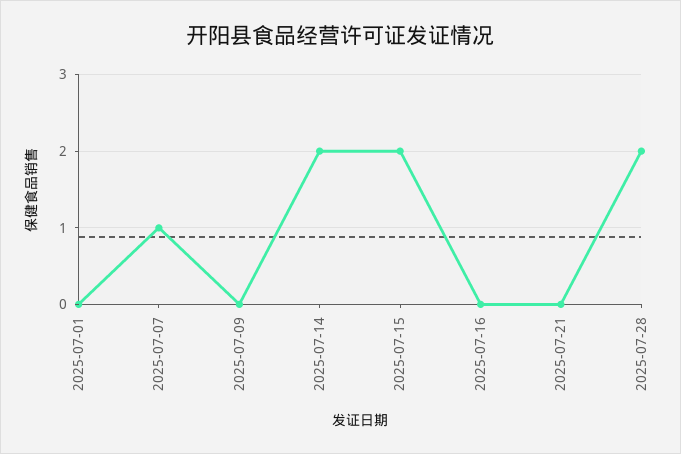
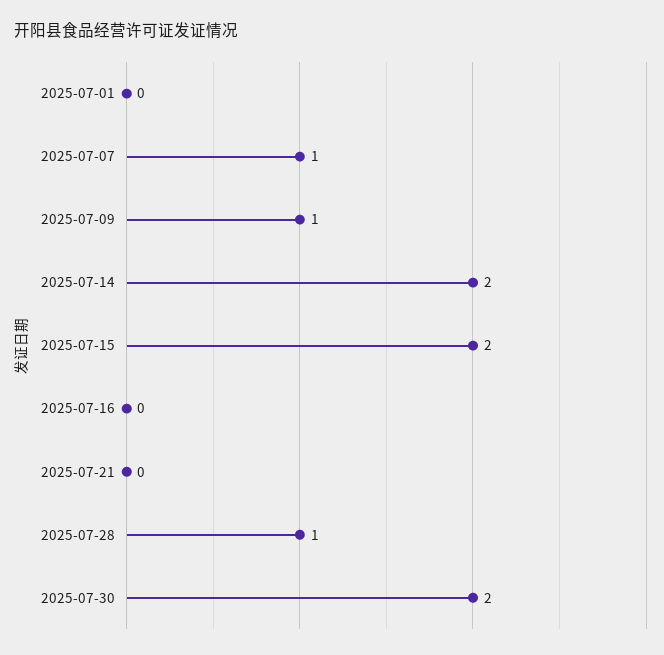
2025-07-09: 0 -> 1
2025-07-28: 2 -> 1
2025-07-30: none -> 2

